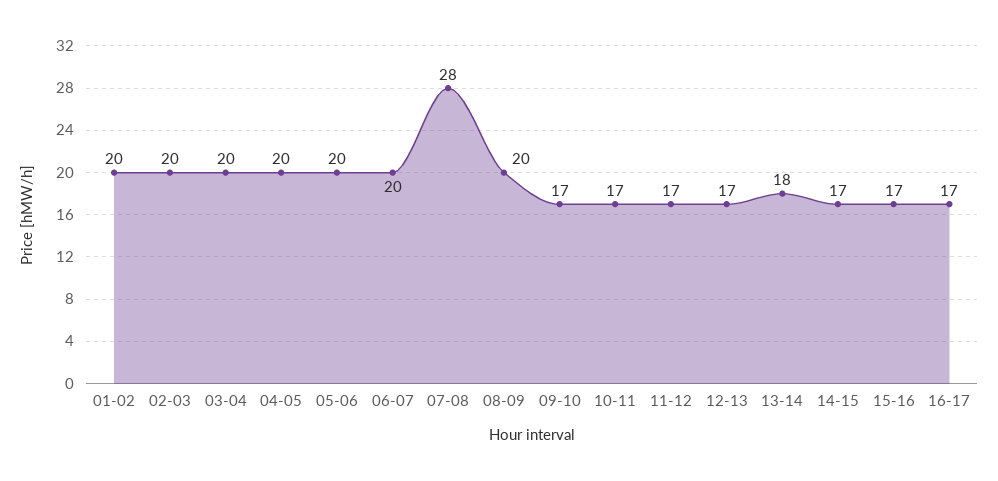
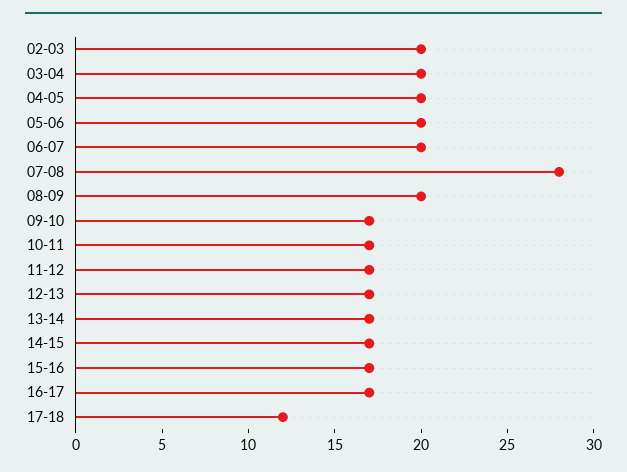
01-02: 20 -> none
13-14: 18 -> 17
17-18: none -> 12

